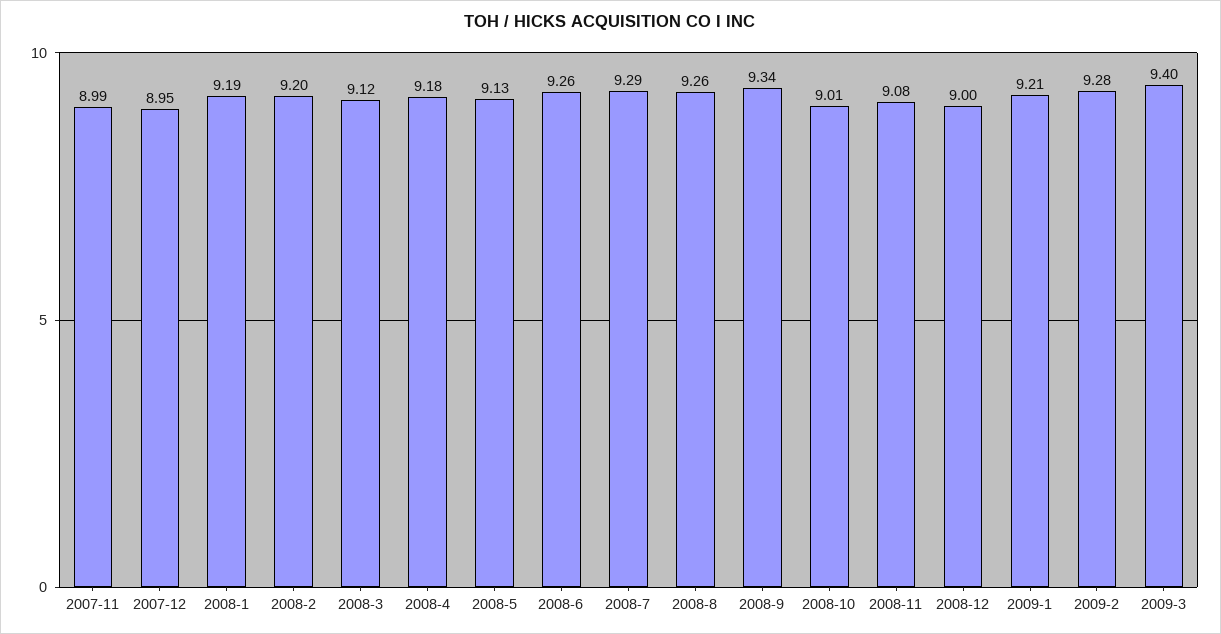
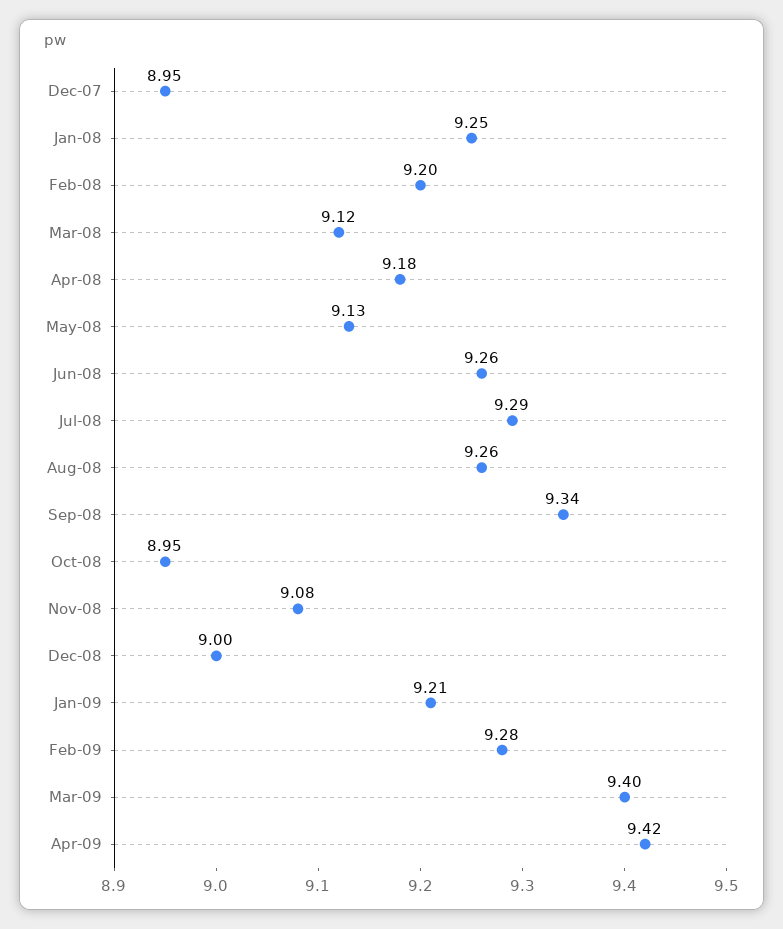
2007-11: 8.99 -> none
2008-1: 9.19 -> 9.25
2008-10: 9.01 -> 8.95
Apr-09: none -> 9.42

